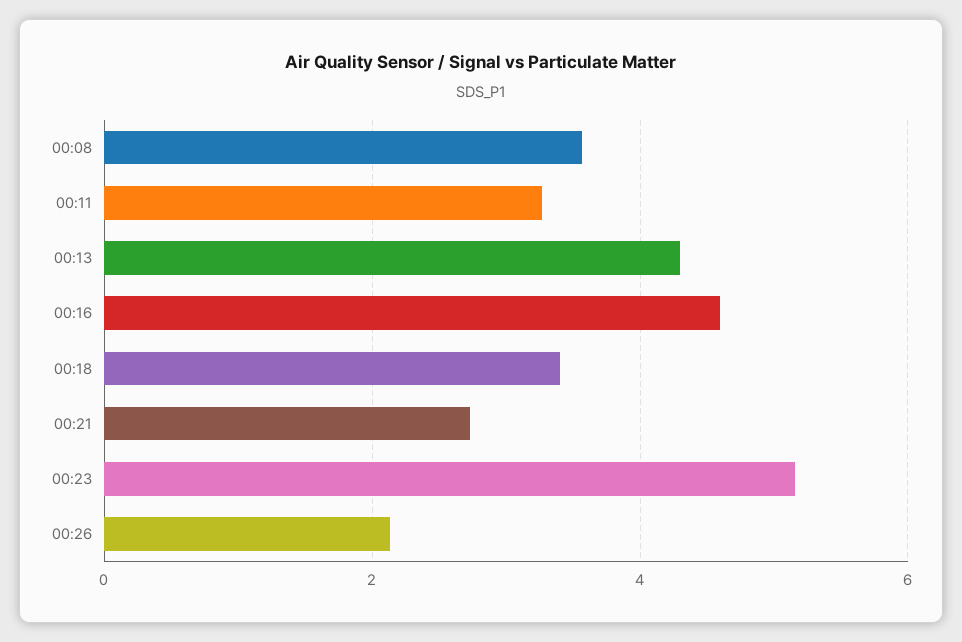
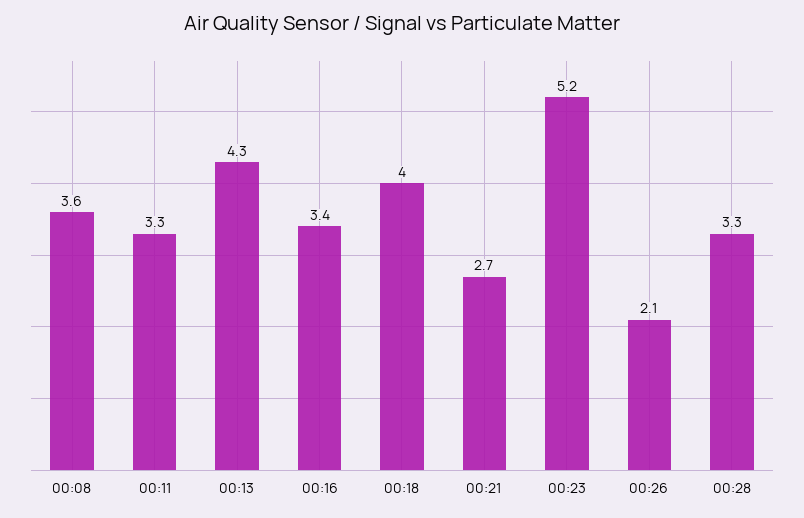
00:16: 4.6 -> 3.4
00:18: 3.4 -> 4
00:28: none -> 3.3

